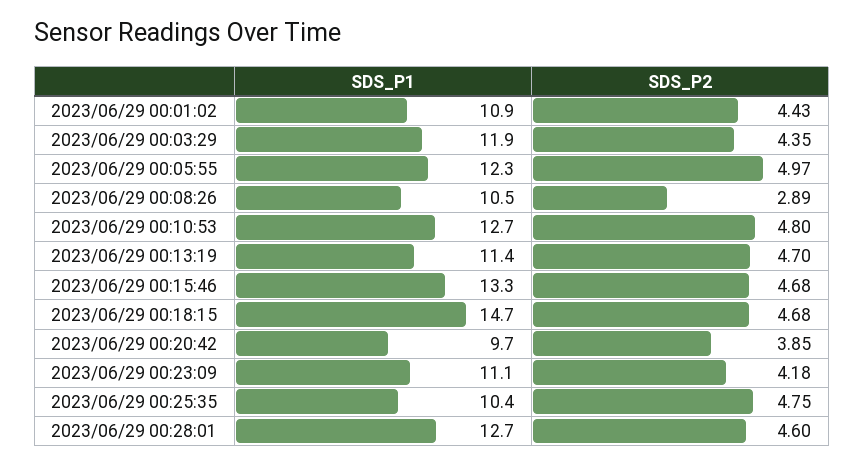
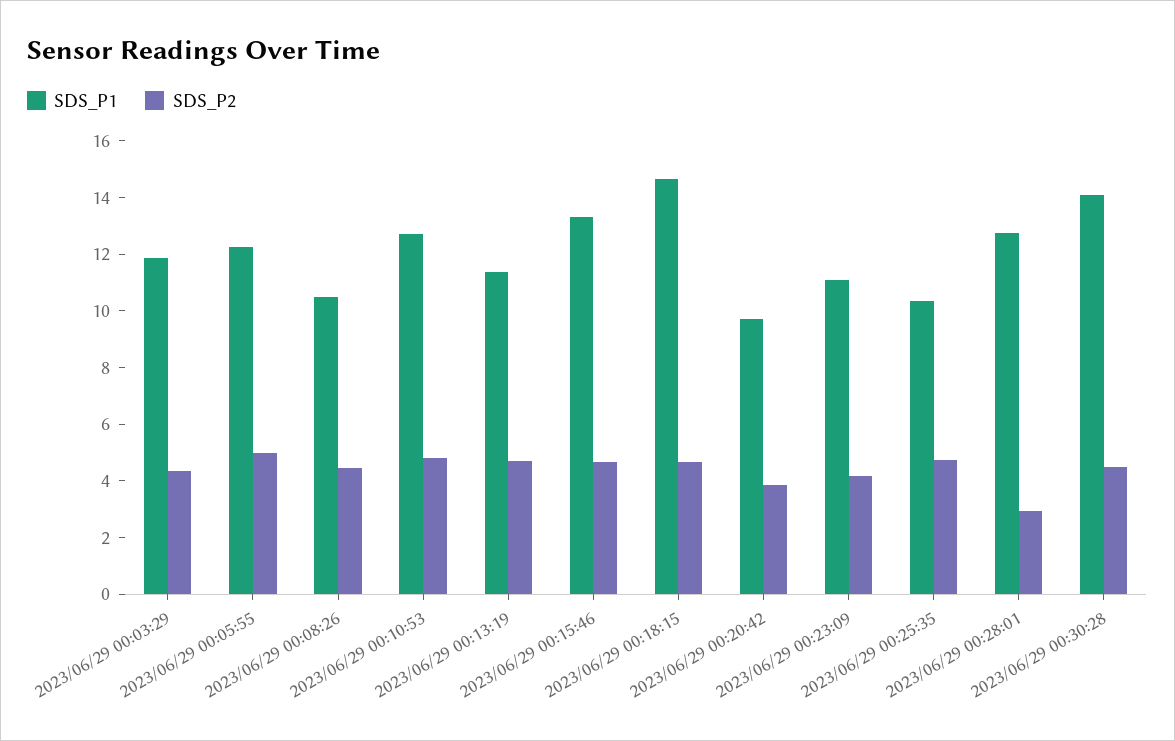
SDS_P1, 2023/06/29 00:01:02: 10.9 -> none
SDS_P2, 2023/06/29 00:01:02: 4.43 -> none
SDS_P2, 2023/06/29 00:08:26: 2.89 -> 4.5
SDS_P2, 2023/06/29 00:28:01: 4.6 -> 3
SDS_P1, 2023/06/29 00:30:28: none -> 14
SDS_P2, 2023/06/29 00:30:28: none -> 4.5

